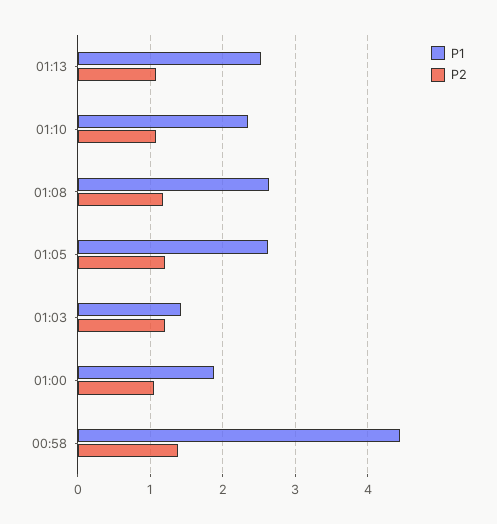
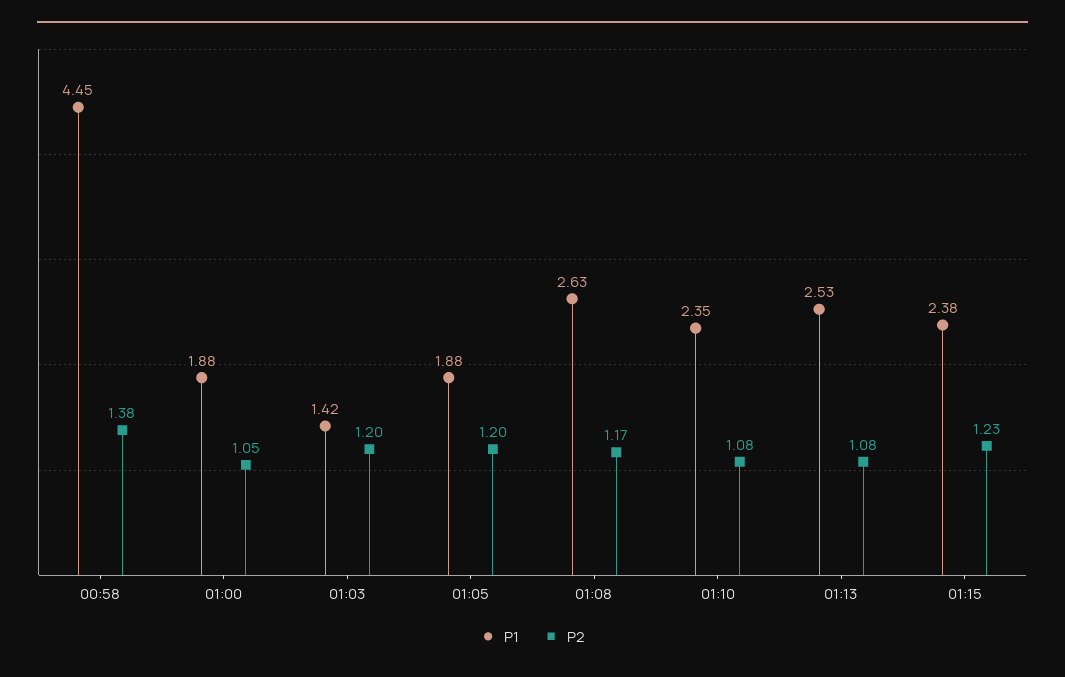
P1, 01:05: 2.6 -> 1.88
P1, 01:15: none -> 2.38
P2, 01:15: none -> 1.23

